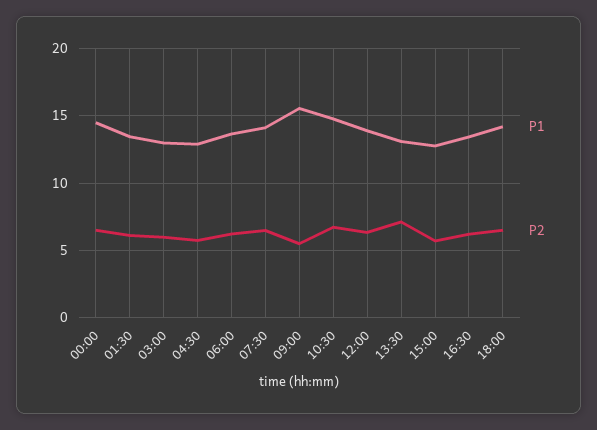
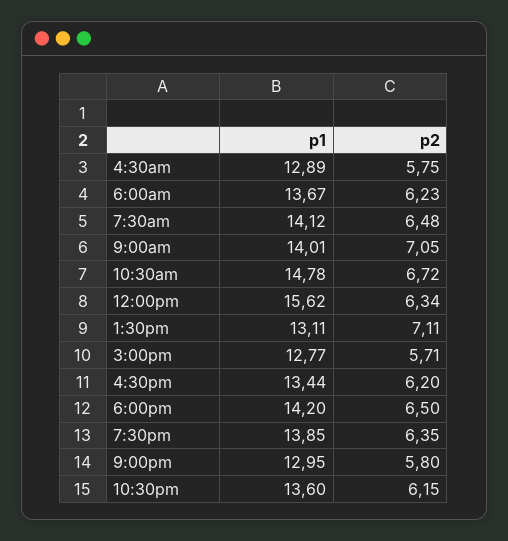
P1, 00:00: 14.5 -> none
P2, 00:00: 6.5 -> none
P1, 01:30: 13.5 -> none
P2, 01:30: 6 -> none
P1, 03:00: 13 -> none
P2, 03:00: 6 -> none
P1, 09:00: 15.5 -> 14.01
P2, 09:00: 5.5 -> 7.05
P1, 12:00: 14 -> 15.62
P1, 7:30pm: none -> 13.85
P2, 7:30pm: none -> 6.35
P1, 9:00pm: none -> 12.95
P2, 9:00pm: none -> 5.8
P1, 10:30pm: none -> 13.6
P2, 10:30pm: none -> 6.15

